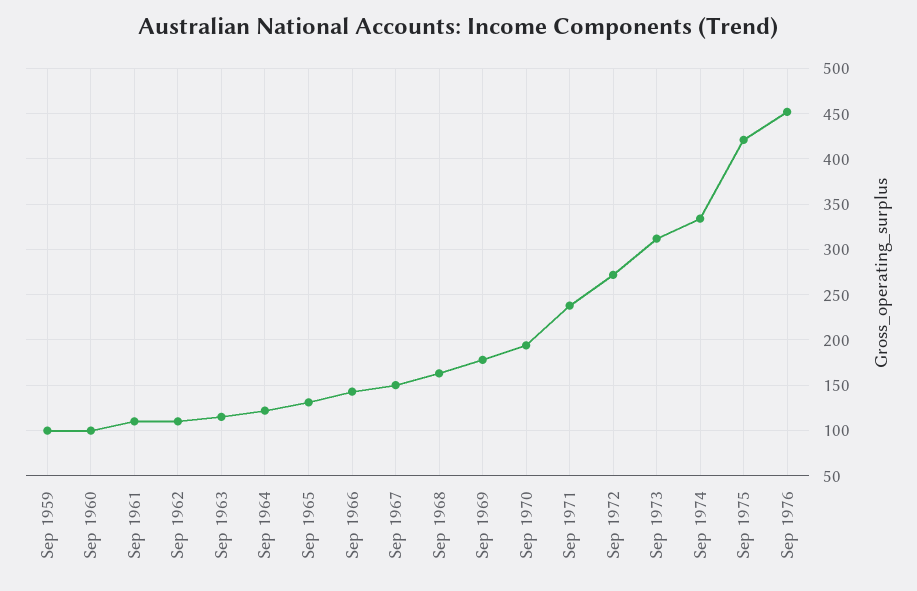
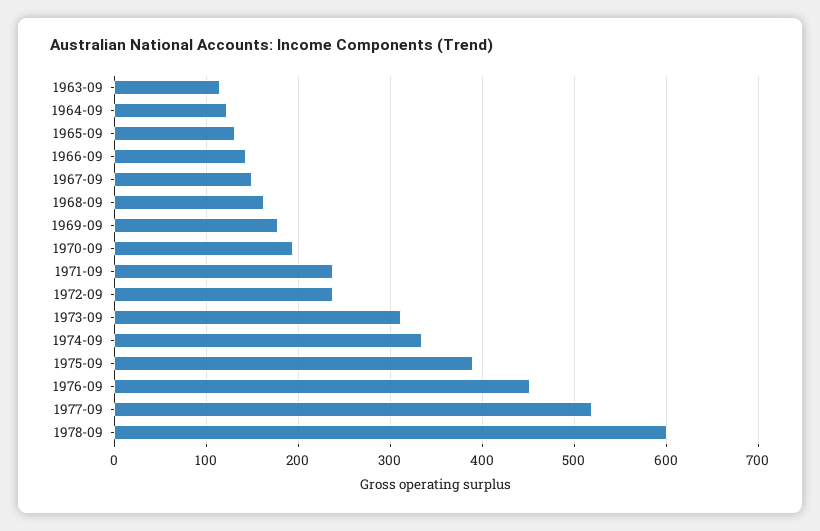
Sep 1959: 100 -> none
Sep 1960: 100 -> none
Sep 1961: 110 -> none
Sep 1962: 110 -> none
Sep 1972: 270 -> 240
Sep 1975: 420 -> 390
1977-09: none -> 520
1978-09: none -> 600

